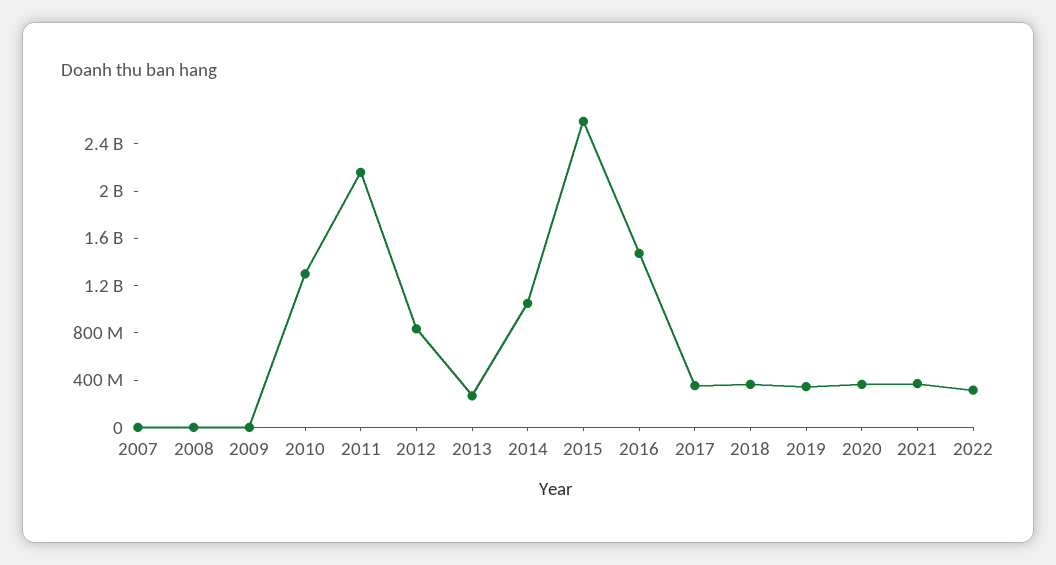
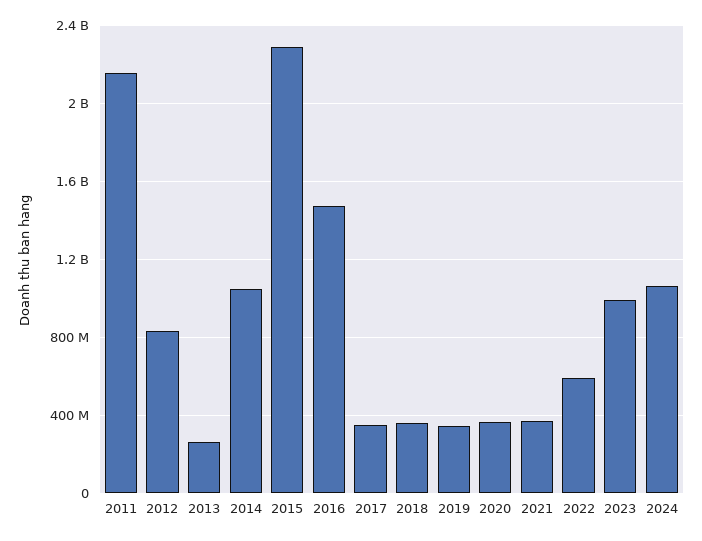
2007: 0 -> none
2008: 0 -> none
2009: 0 -> none
2010: 1300000000 -> none
2015: 2600000000 -> 2300000000
2022: 300000000 -> 600000000
2023: none -> 1000000000
2024: none -> 1050000000

